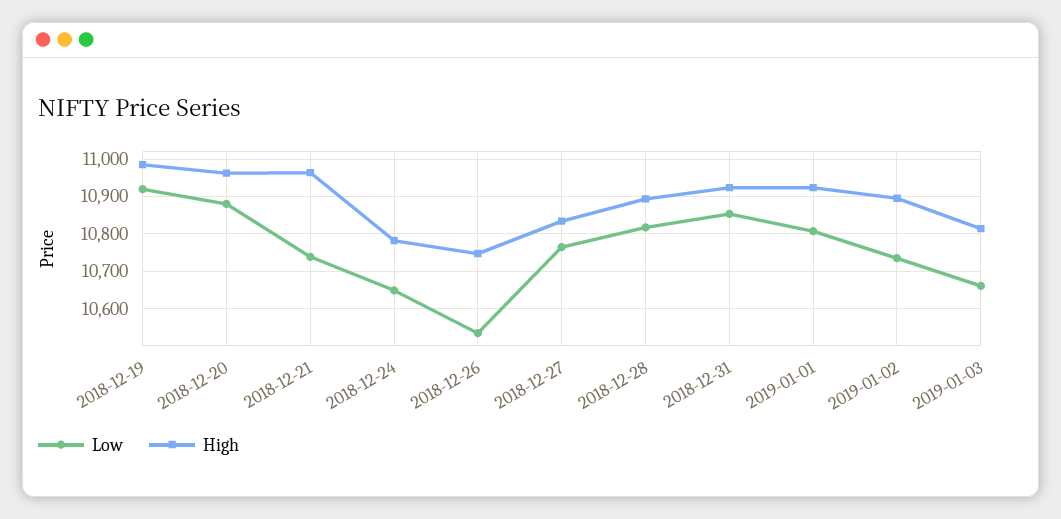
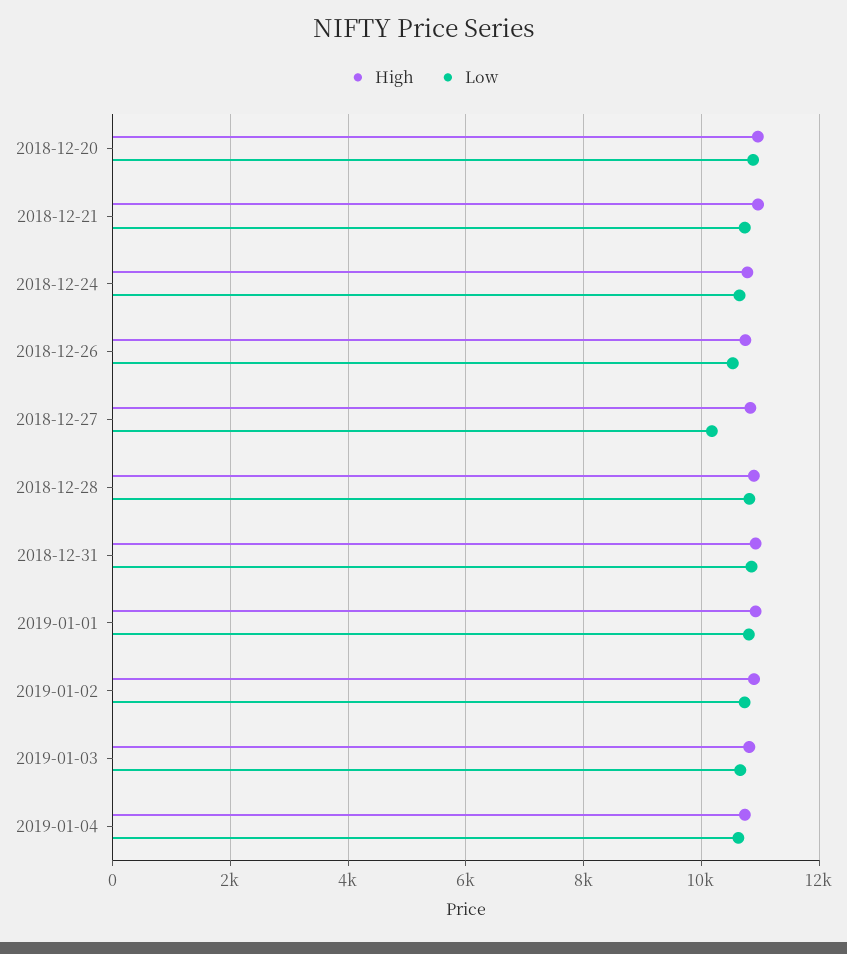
Low, 2018-12-19: 10920 -> none
High, 2018-12-19: 10980 -> none
Low, 2018-12-27: 10760 -> 10200
High, 2019-01-04: none -> 10800
Low, 2019-01-04: none -> 10600

